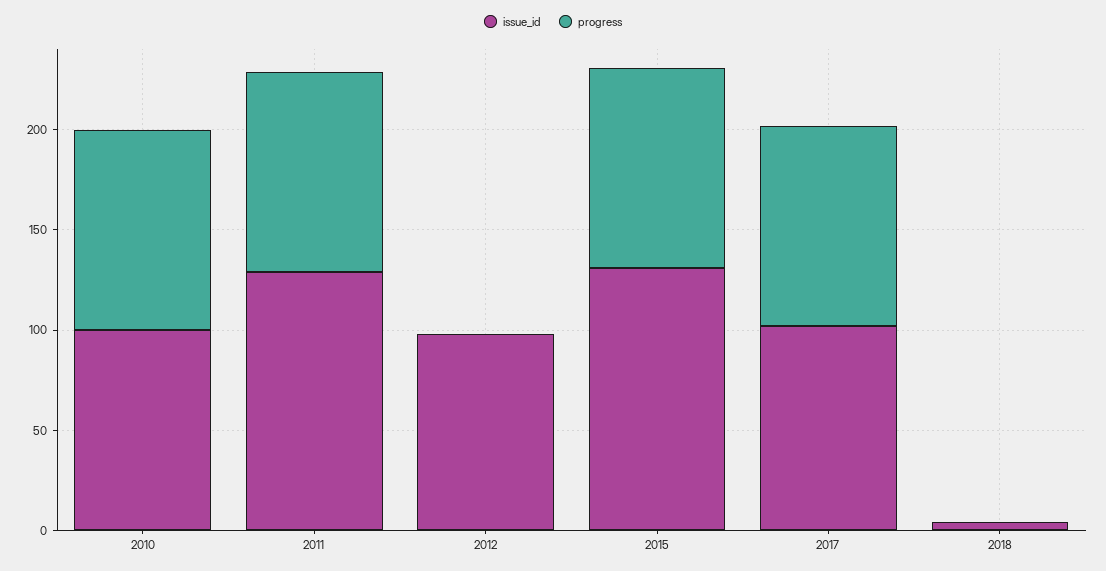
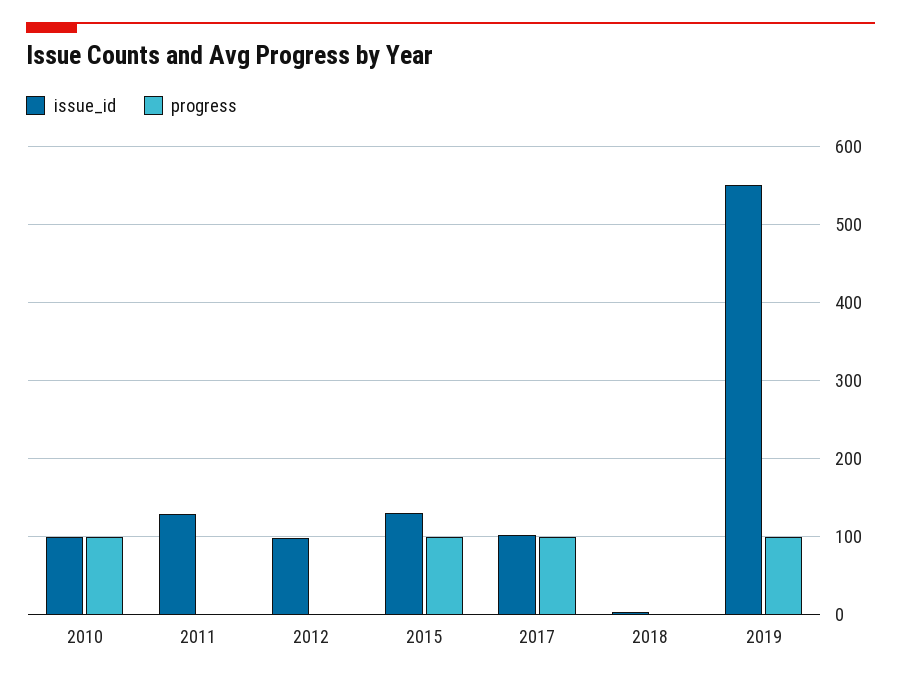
progress, 2011: 100 -> 0
issue_id, 2019: none -> 550
progress, 2019: none -> 100

